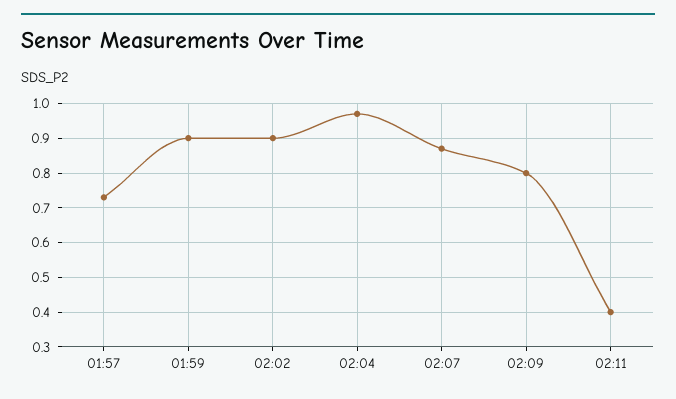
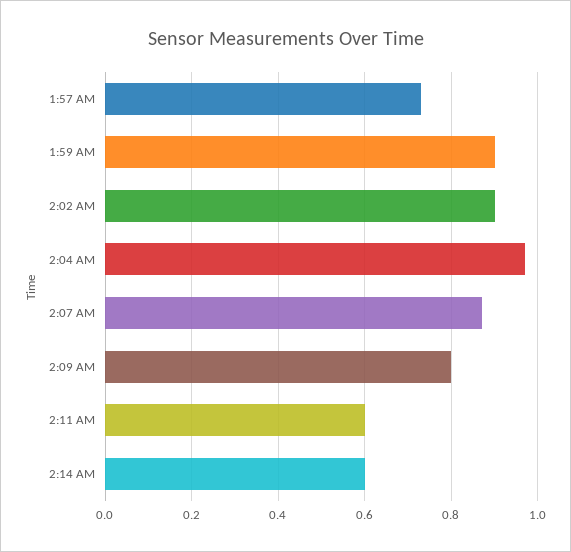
02:11: 0.4 -> 0.6
2:14 AM: none -> 0.6

